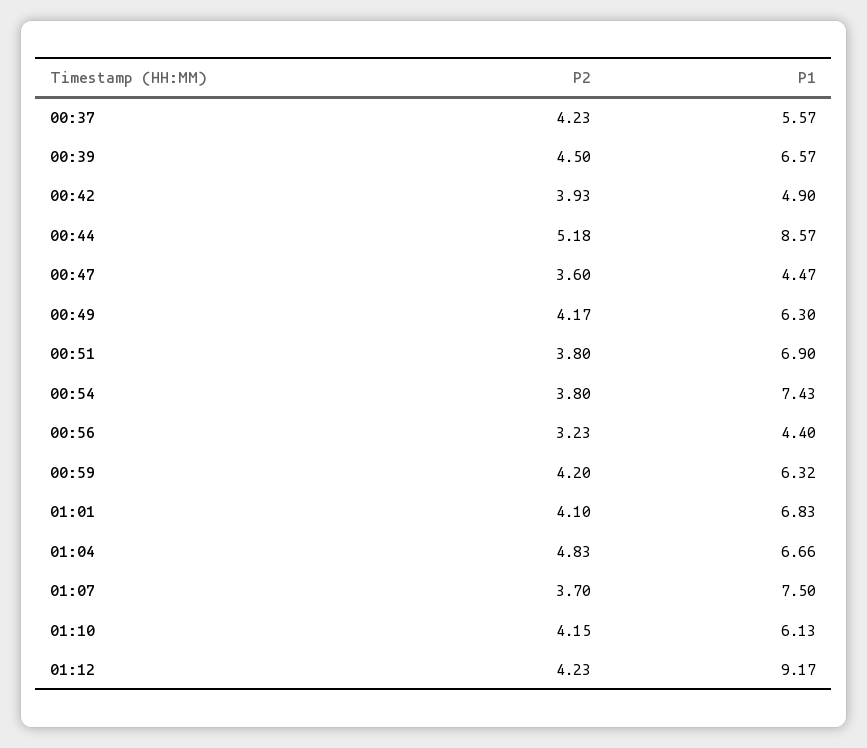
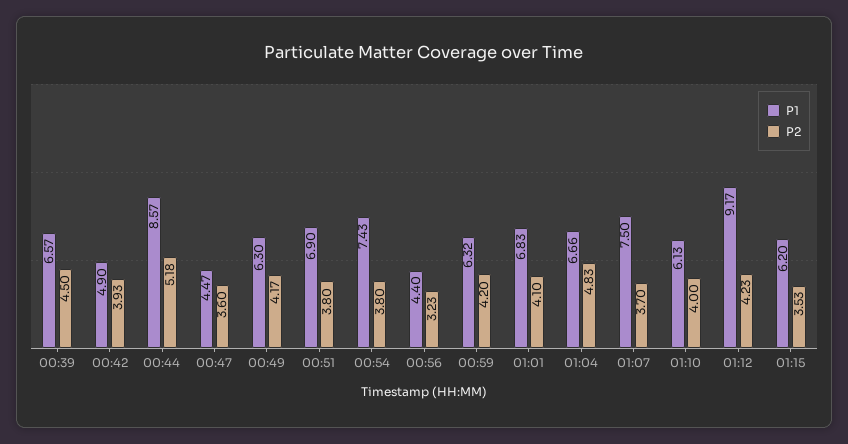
P2, 00:37: 4.23 -> none
P1, 00:37: 5.57 -> none
P2, 01:10: 4.15 -> 4
P1, 01:15: none -> 6.2
P2, 01:15: none -> 3.53

